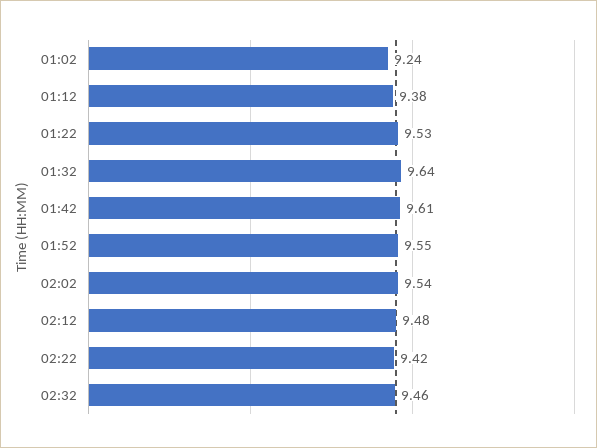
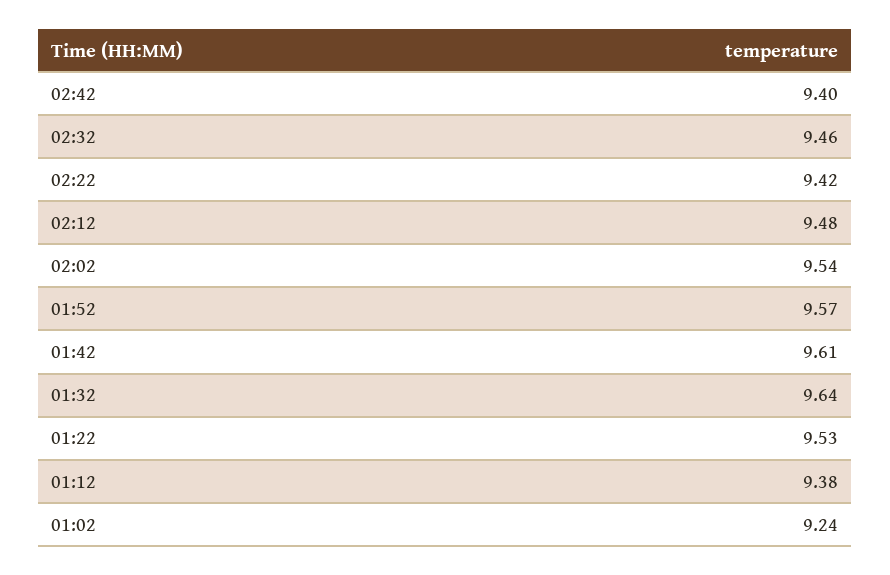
01:52: 9.55 -> 9.57
02:42: none -> 9.4

